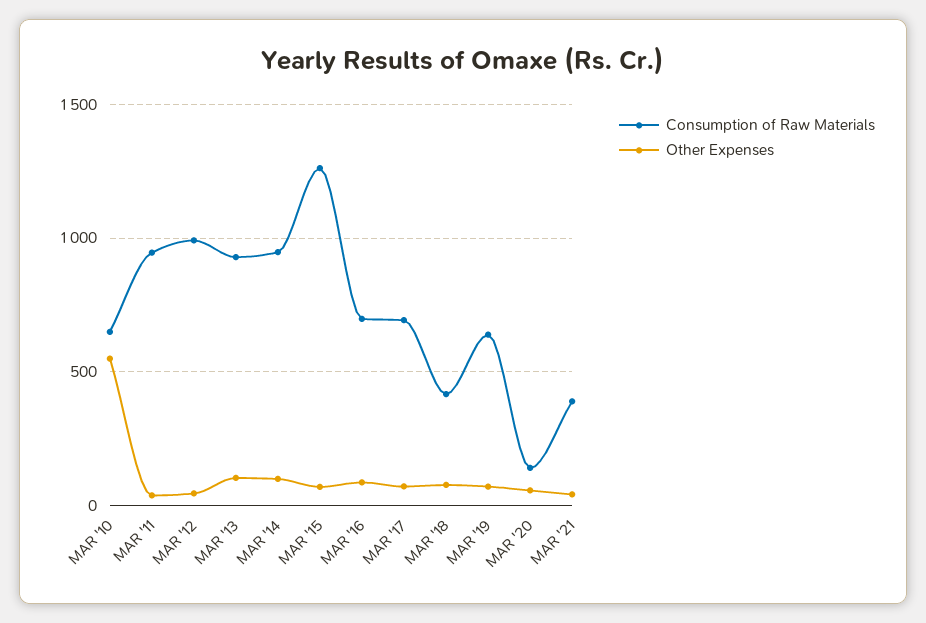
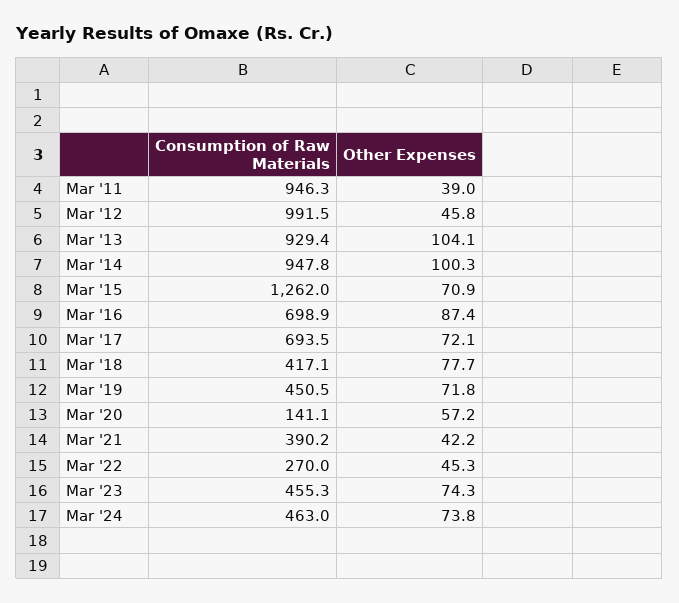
Consumption of Raw Materials, MAR '10: 650 -> none
Other Expenses, MAR '10: 550 -> none
Consumption of Raw Materials, MAR '19: 650 -> 450.5
Consumption of Raw Materials, Mar '22: none -> 270
Other Expenses, Mar '22: none -> 45.3
Consumption of Raw Materials, Mar '23: none -> 455.3
Other Expenses, Mar '23: none -> 74.3
Consumption of Raw Materials, Mar '24: none -> 463
Other Expenses, Mar '24: none -> 73.8

